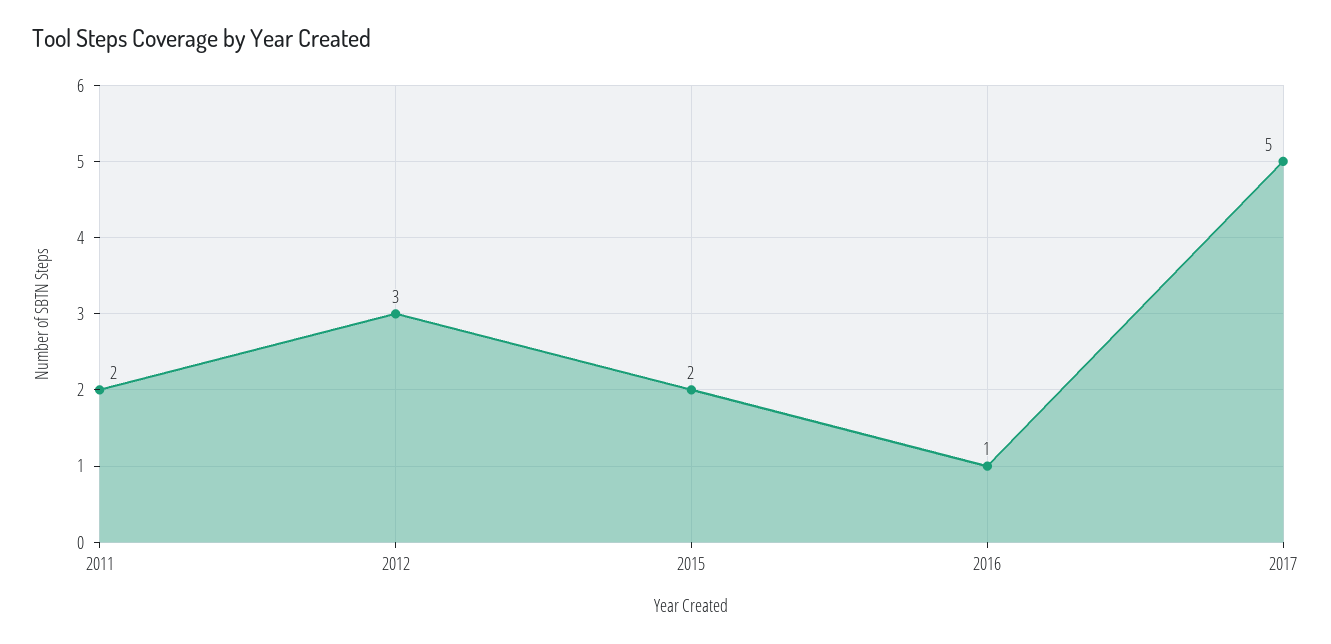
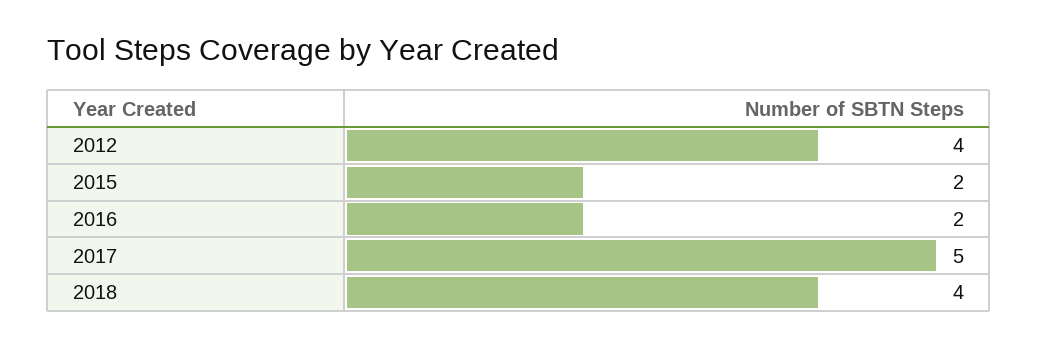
2011: 2 -> none
2012: 3 -> 4
2016: 1 -> 2
2018: none -> 4

